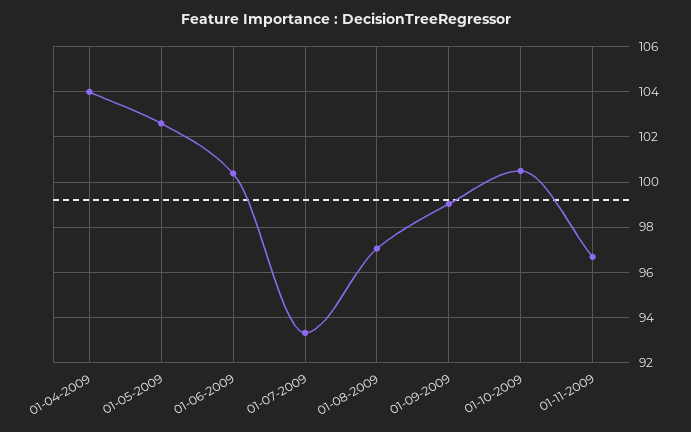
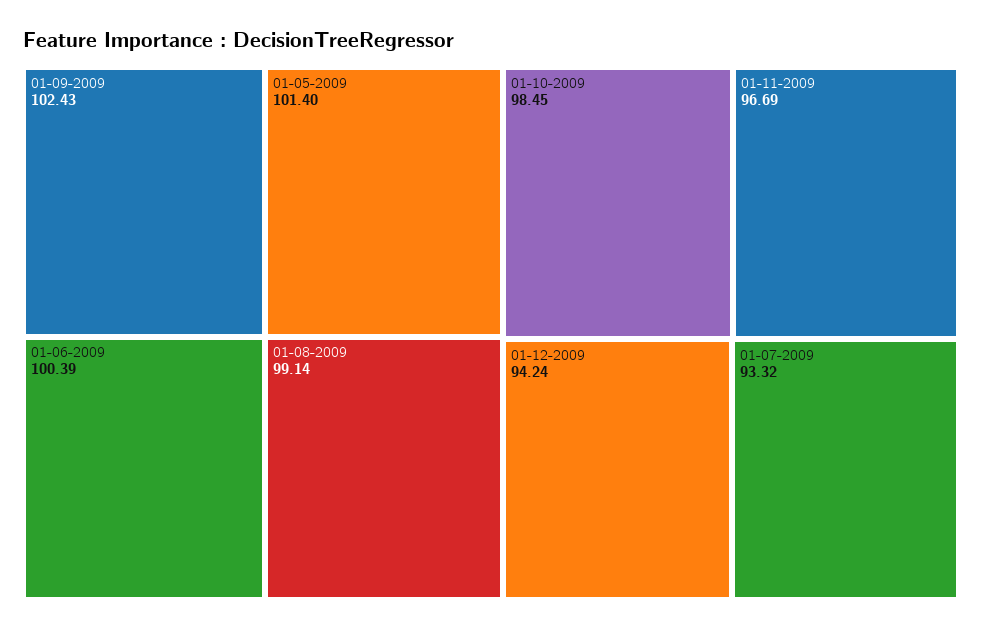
01-04-2009: 104 -> none
01-05-2009: 102.5 -> 101.4
01-08-2009: 97 -> 99.14
01-09-2009: 99 -> 102.43
01-10-2009: 100.5 -> 98.45
01-12-2009: none -> 94.24

